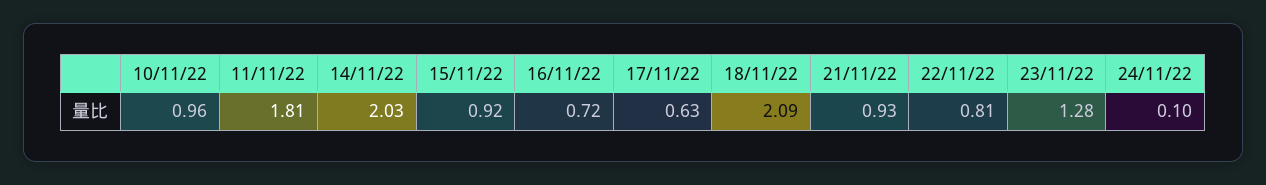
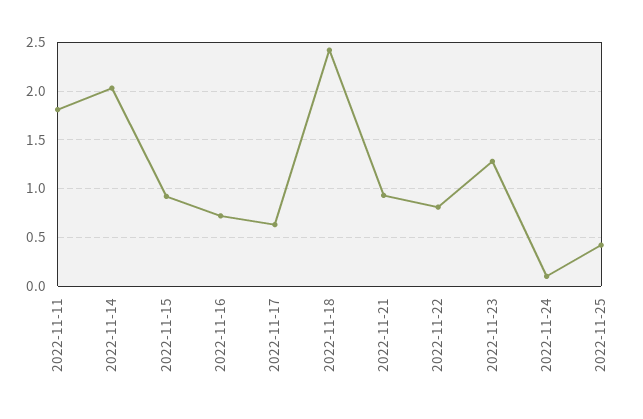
10/11/22: 0.96 -> none
18/11/22: 2.09 -> 2.4
2022-11-25: none -> 0.4

